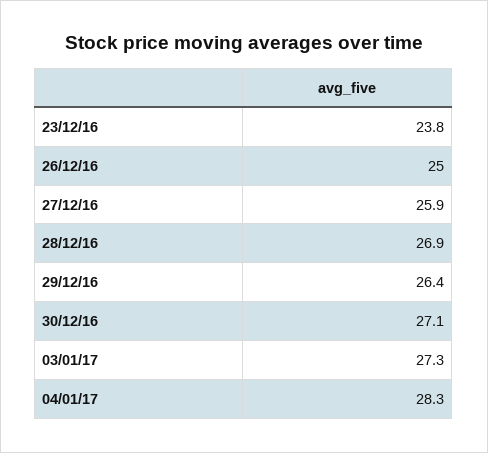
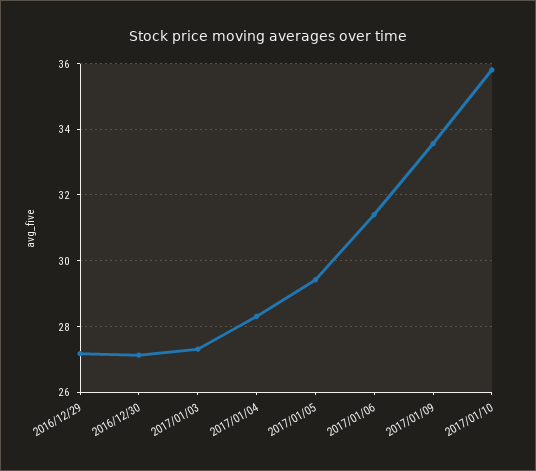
23/12/16: 23.8 -> none
26/12/16: 25 -> none
27/12/16: 25.9 -> none
28/12/16: 26.9 -> none
29/12/16: 26.4 -> 27.2
2017/01/05: none -> 29.4
2017/01/06: none -> 31.4
2017/01/09: none -> 33.6
2017/01/10: none -> 35.8

